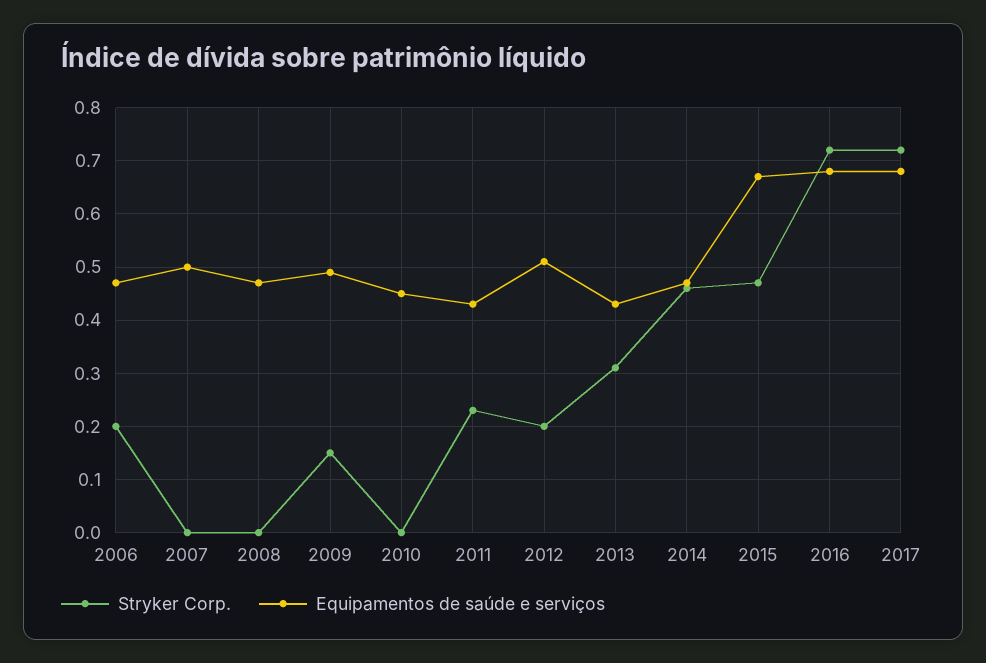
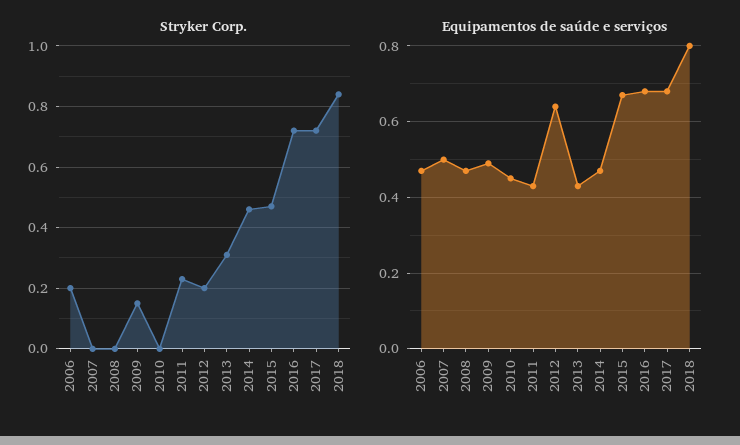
Equipamentos de saúde e serviços, 2012: 0.5 -> 0.65
Stryker Corp., 2018: none -> 0.85
Equipamentos de saúde e serviços, 2018: none -> 0.8

